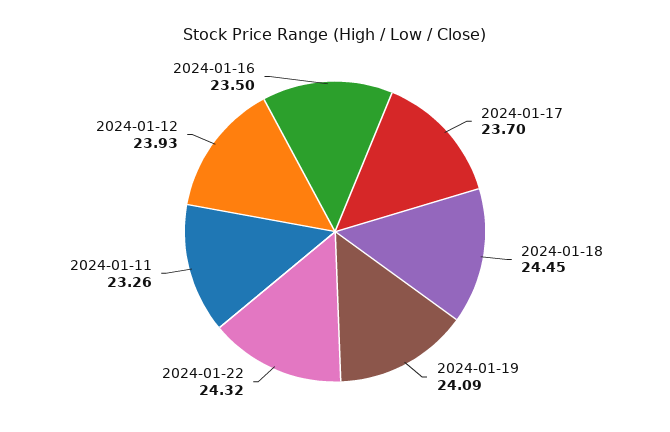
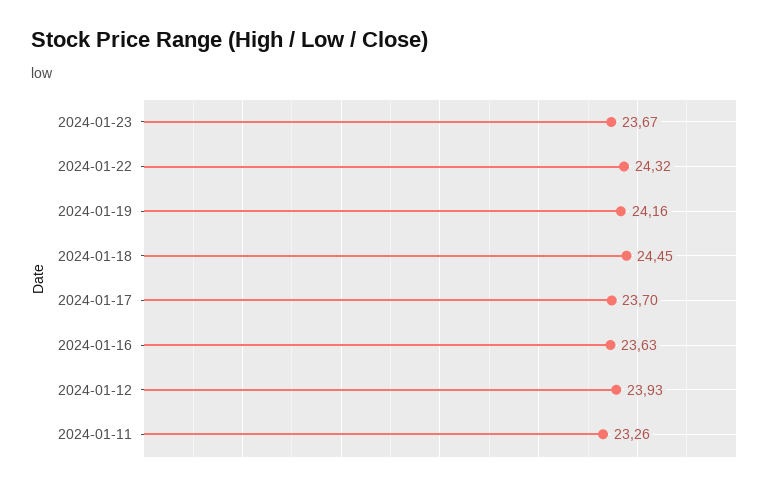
2024-01-19: 24.09 -> 24.16
2024-01-16: 23.5 -> 23.63
2024-01-23: none -> 23.67

